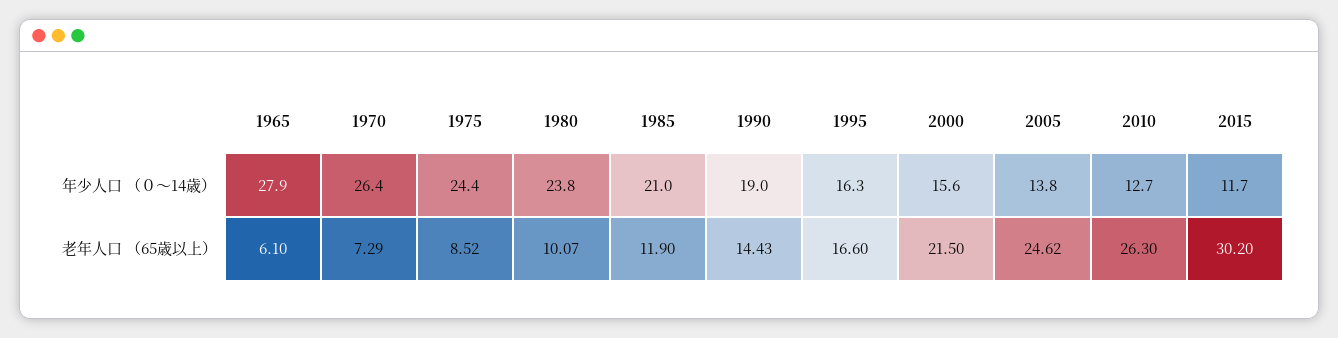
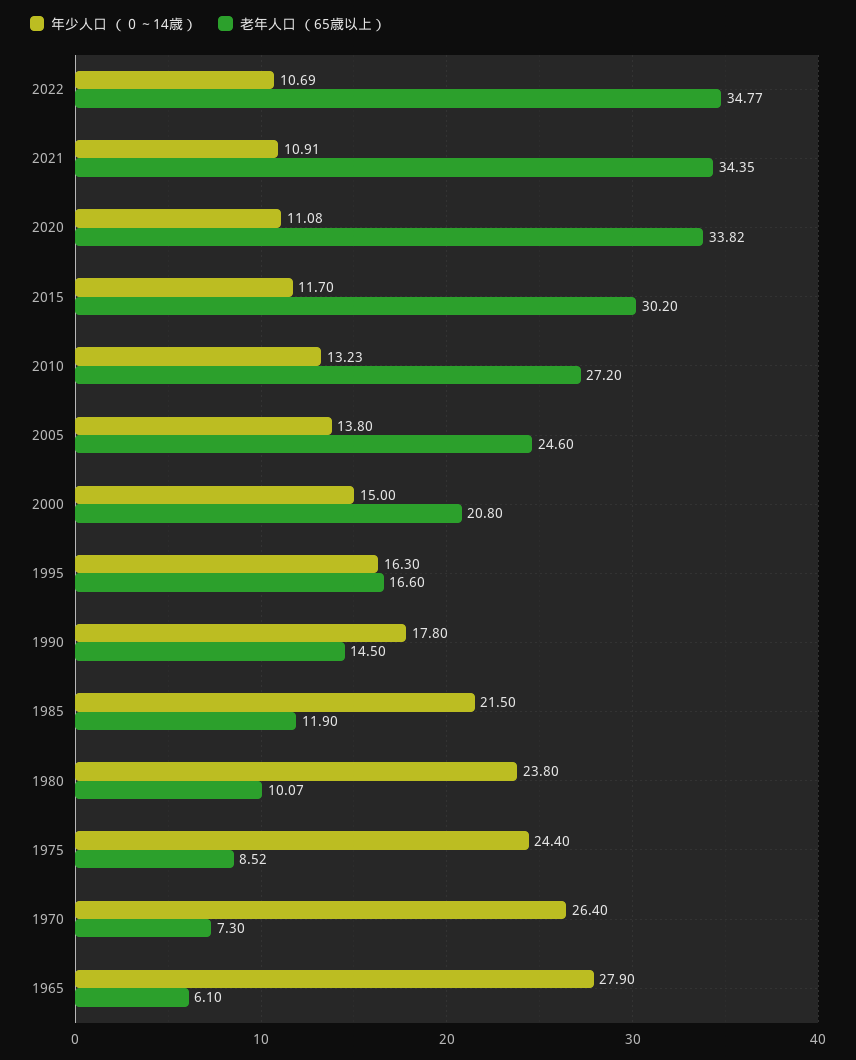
年少人口 （０～14歳）, 1985: 21 -> 21.5
年少人口 （０～14歳）, 1990: 19 -> 17.8
年少人口 （０～14歳）, 2000: 15.6 -> 15
年少人口 （０～14歳）, 2010: 12.7 -> 13.23
老年人口 （65歳以上）, 1970: 7.29 -> 7.3
老年人口 （65歳以上）, 1990: 14.43 -> 14.5
老年人口 （65歳以上）, 2000: 21.5 -> 20.8
老年人口 （65歳以上）, 2005: 24.62 -> 24.6
老年人口 （65歳以上）, 2010: 26.3 -> 27.2
年少人口 （０～14歳）, 2022: none -> 10.69
老年人口 （65歳以上）, 2022: none -> 34.77
年少人口 （０～14歳）, 2021: none -> 10.91
老年人口 （65歳以上）, 2021: none -> 34.35
年少人口 （０～14歳）, 2020: none -> 11.08
老年人口 （65歳以上）, 2020: none -> 33.82

